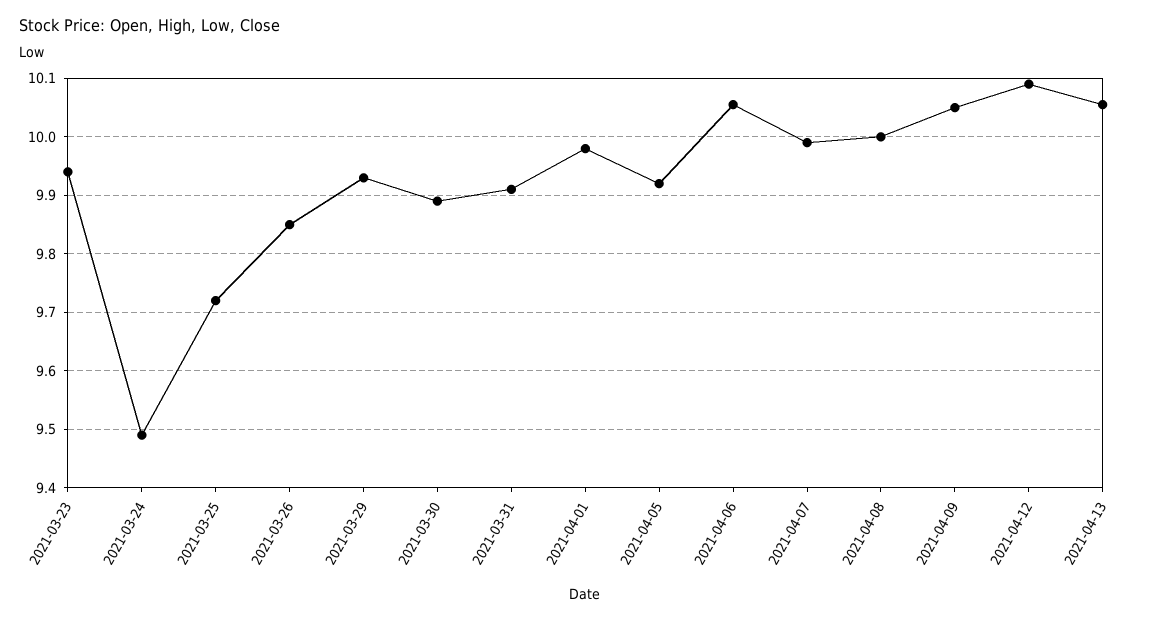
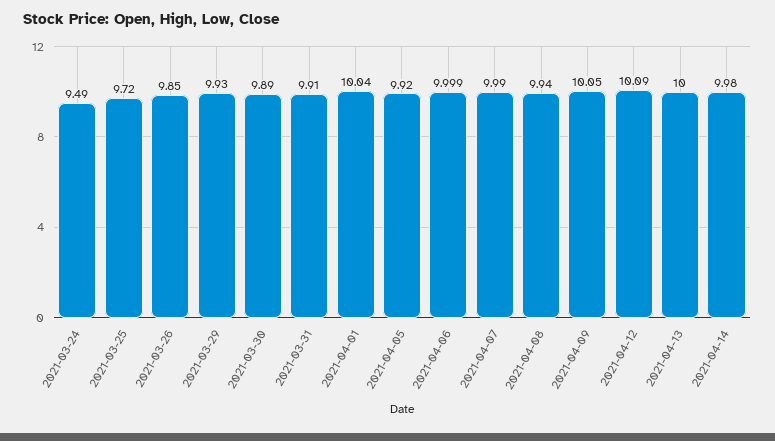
2021-03-23: 9.94 -> none
2021-04-01: 9.98 -> 10.04
2021-04-06: 10.06 -> 9.999
2021-04-08: 10 -> 9.94
2021-04-13: 10.06 -> 10
2021-04-14: none -> 9.98

